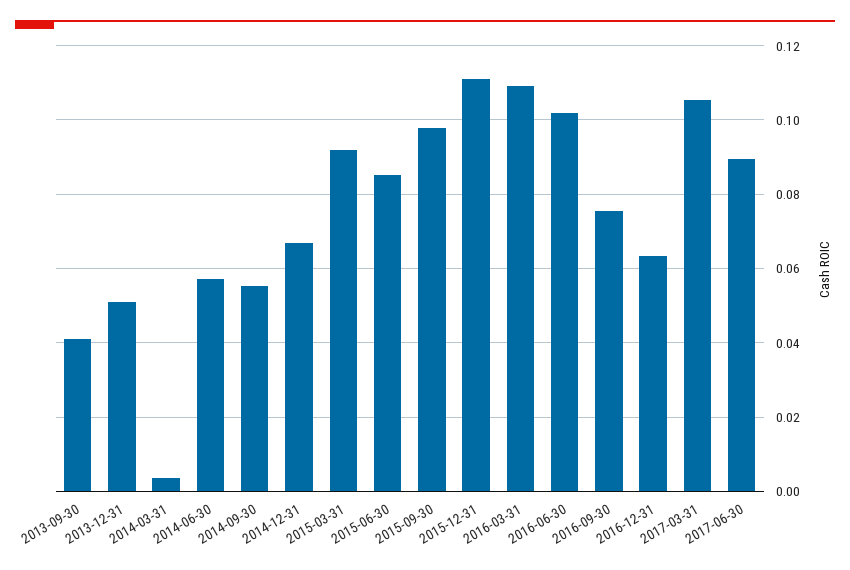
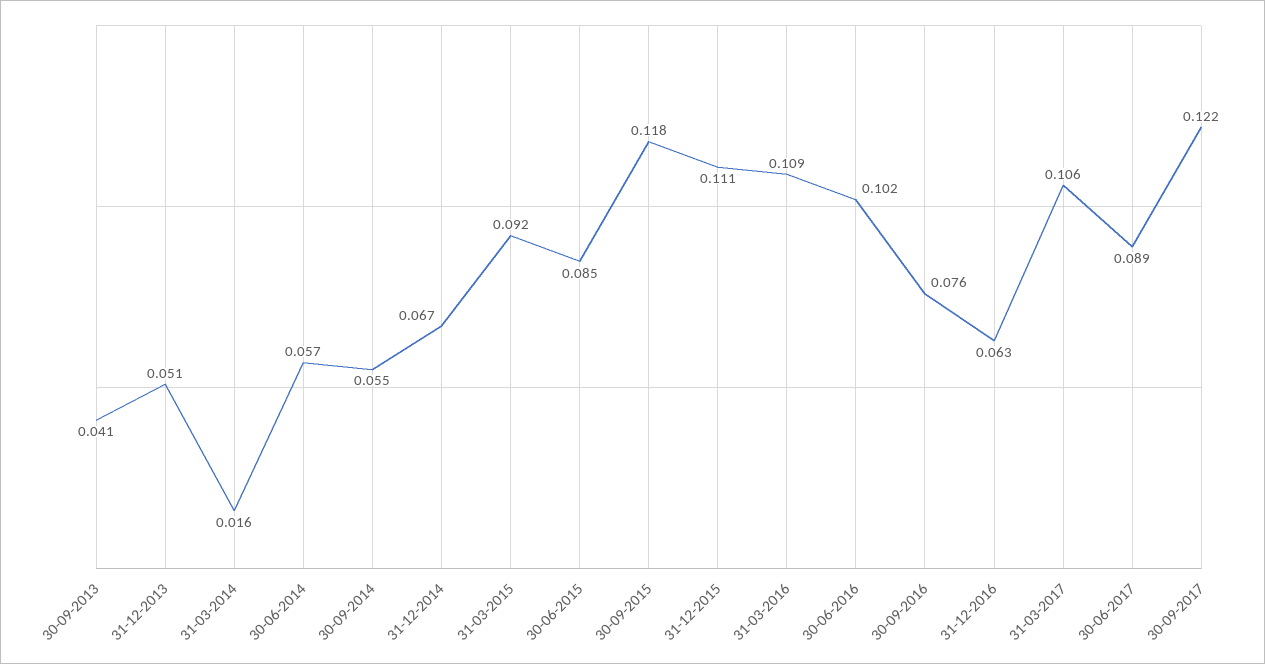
2014-03-31: 0.004 -> 0.016
2015-09-30: 0.098 -> 0.118
30-09-2017: none -> 0.122

